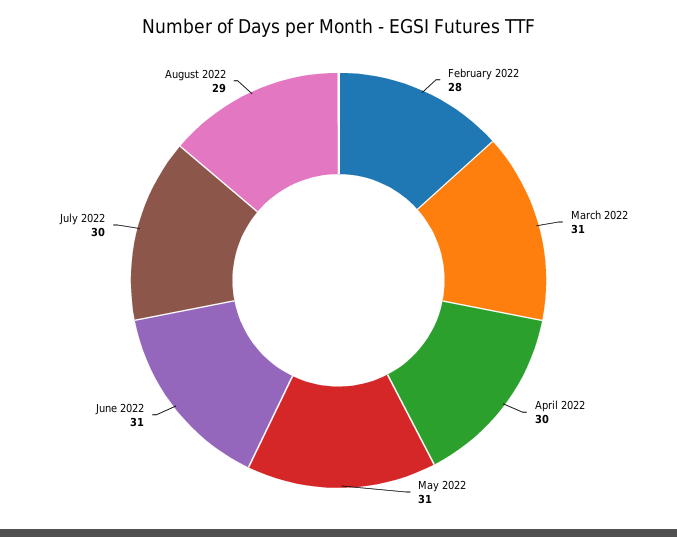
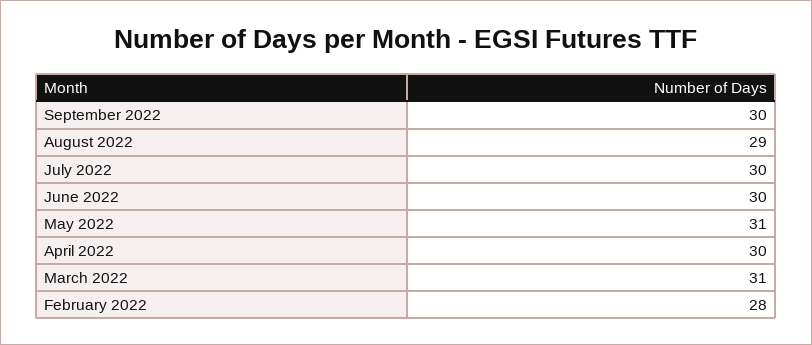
June 2022: 31 -> 30
September 2022: none -> 30

